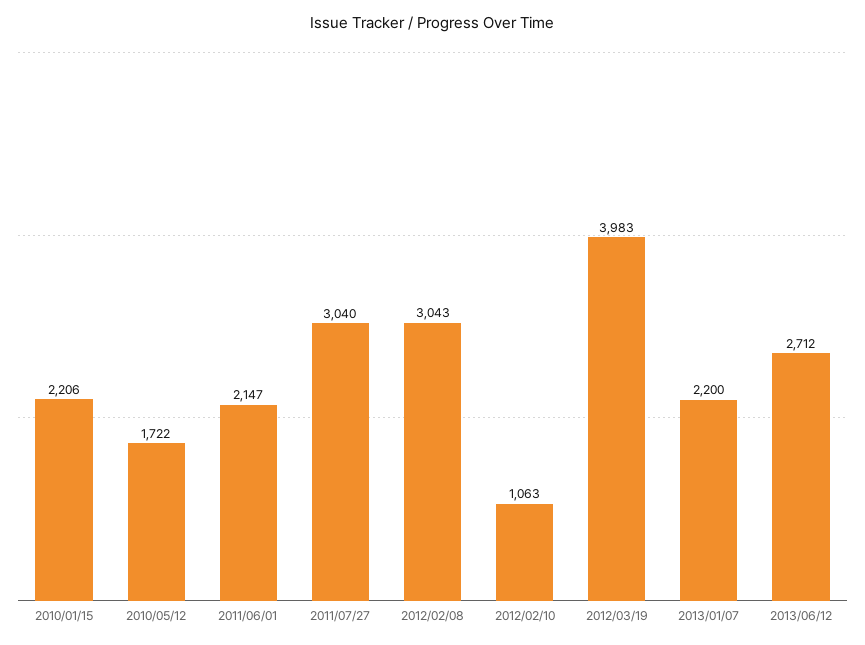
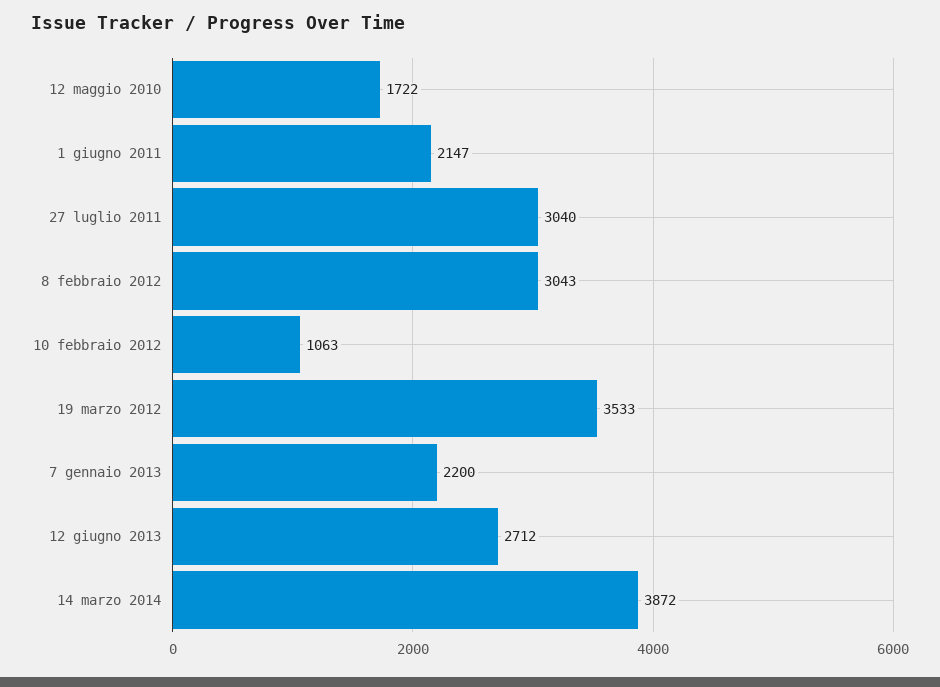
2010/01/15: 2206 -> none
2012/03/19: 3983 -> 3533
14 marzo 2014: none -> 3872

